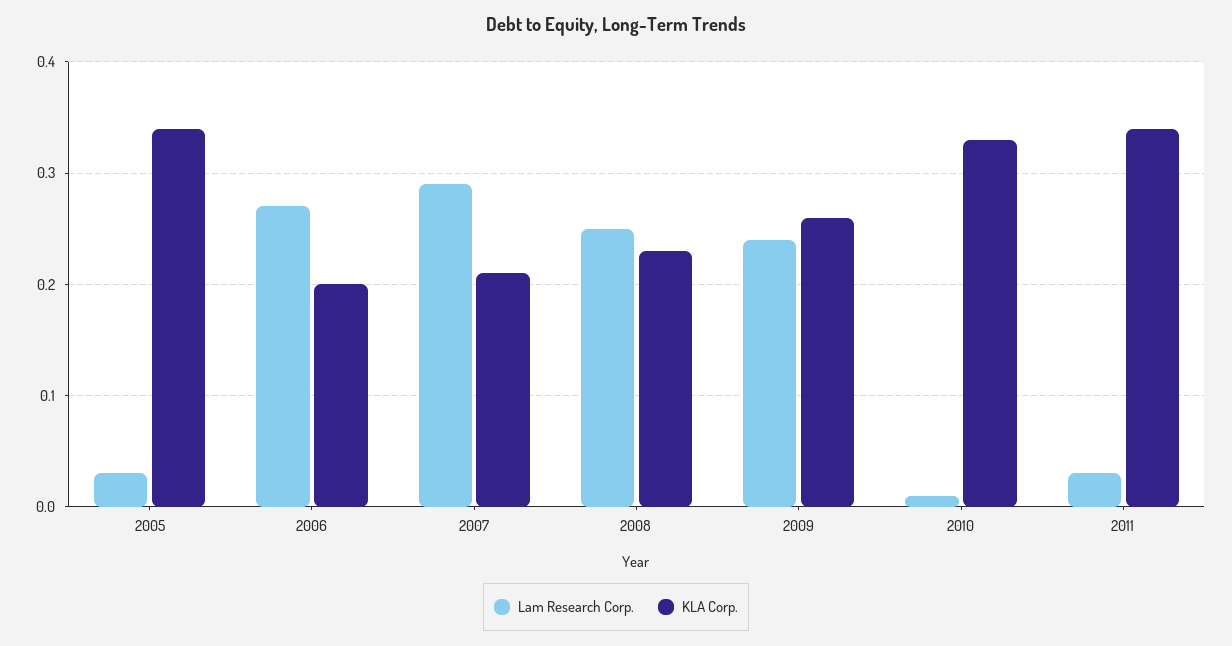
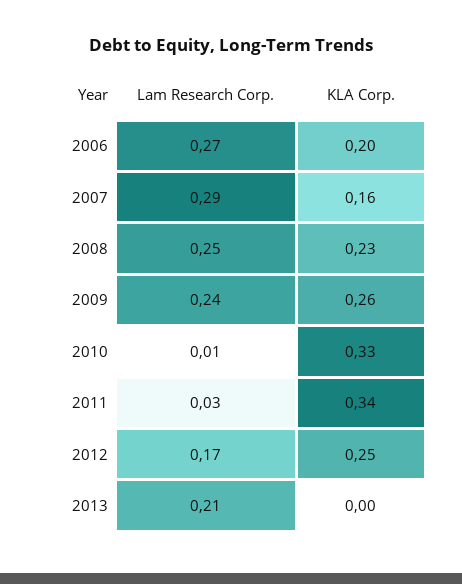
Lam Research Corp., 2005: 0.03 -> none
KLA Corp., 2005: 0.34 -> none
KLA Corp., 2007: 0.21 -> 0.16
Lam Research Corp., 2012: none -> 0.17
KLA Corp., 2012: none -> 0.25
Lam Research Corp., 2013: none -> 0.21
KLA Corp., 2013: none -> 0

